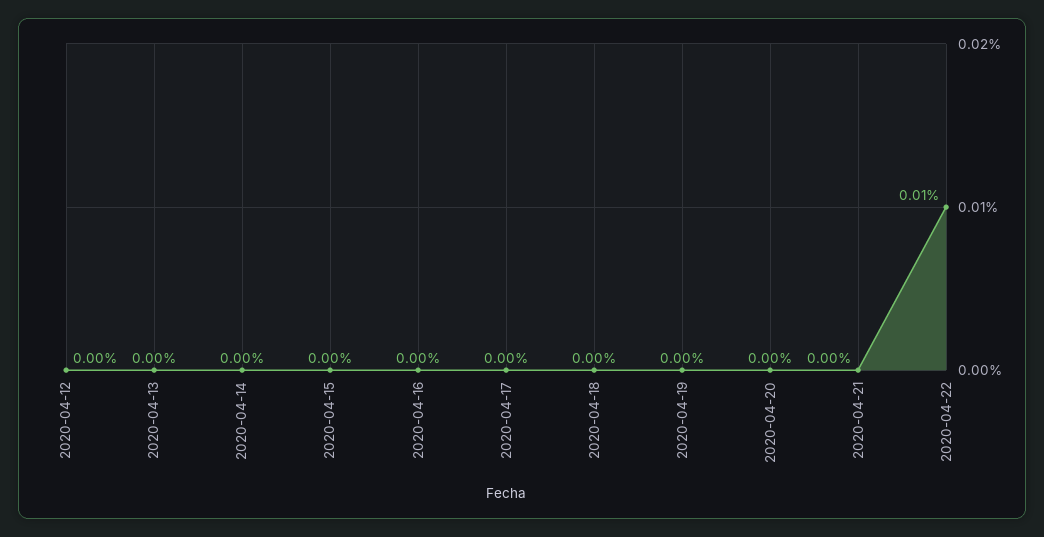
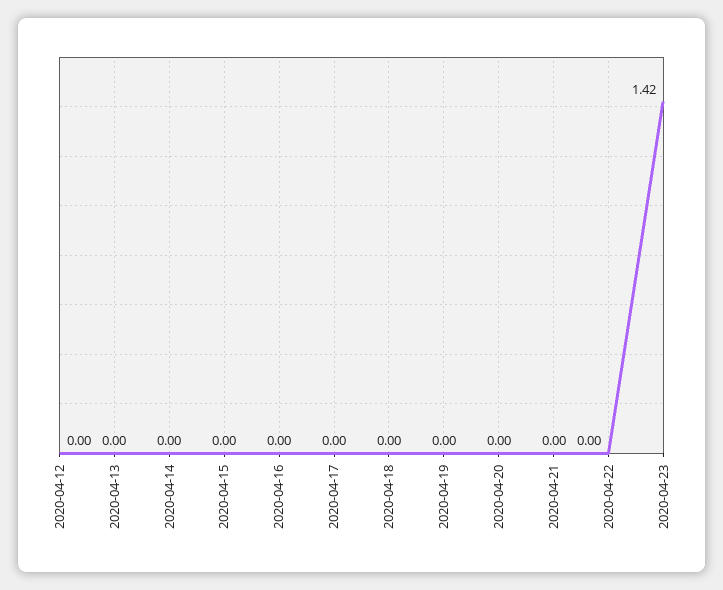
2020-04-22: 0.01 -> 0
2020-04-23: none -> 1.42

